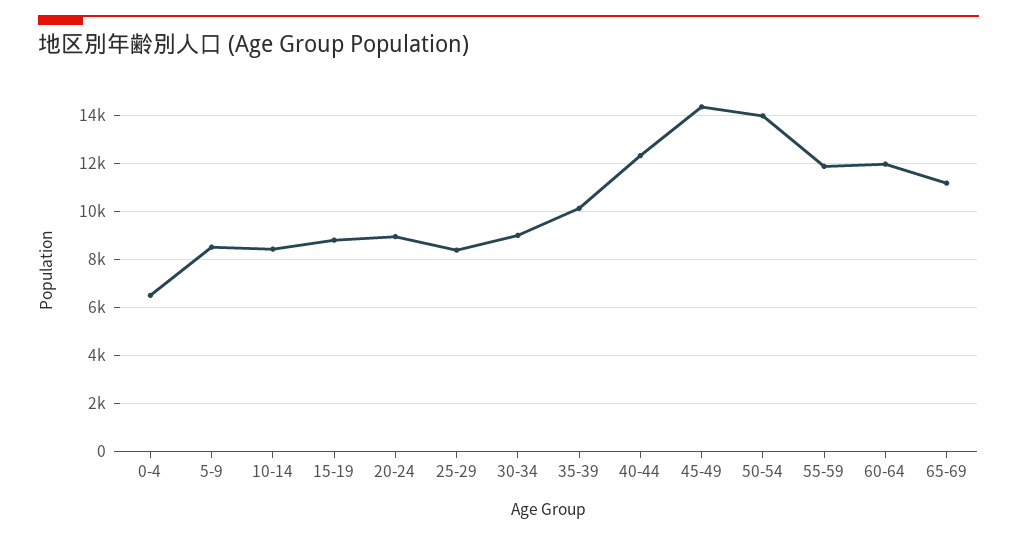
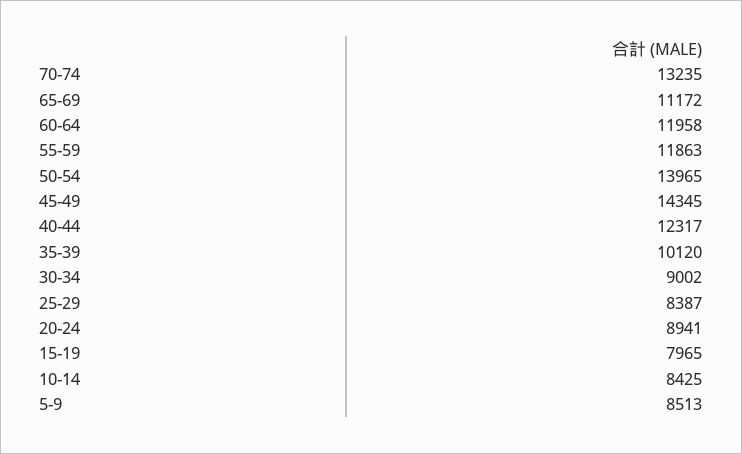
0-4: 6500 -> none
15-19: 8750 -> 7965
70-74: none -> 13235

